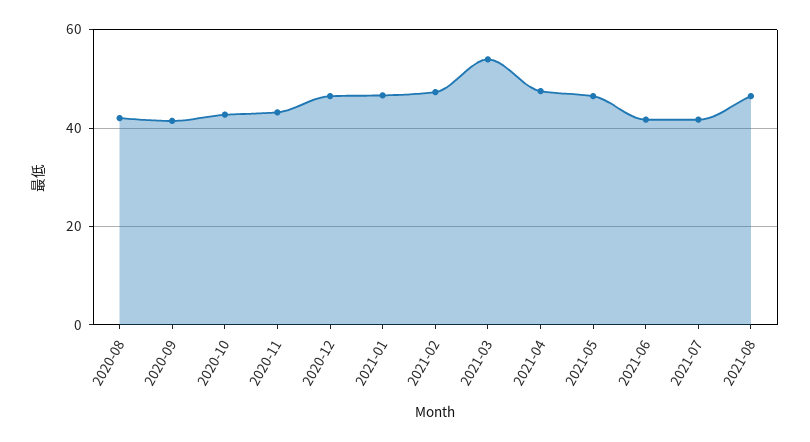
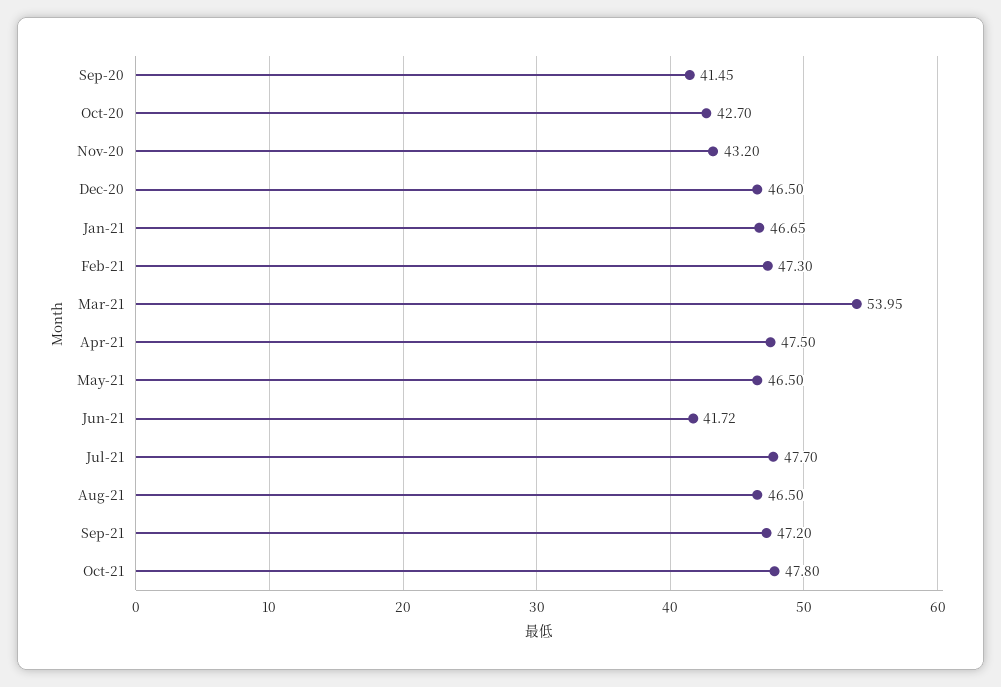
2020-08: 42 -> none
2021-07: 42 -> 47.7
Sep-21: none -> 47.2
Oct-21: none -> 47.8

